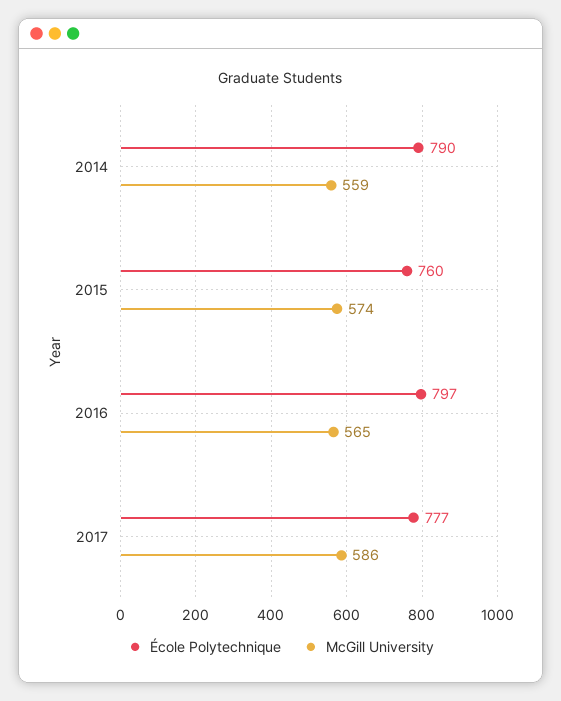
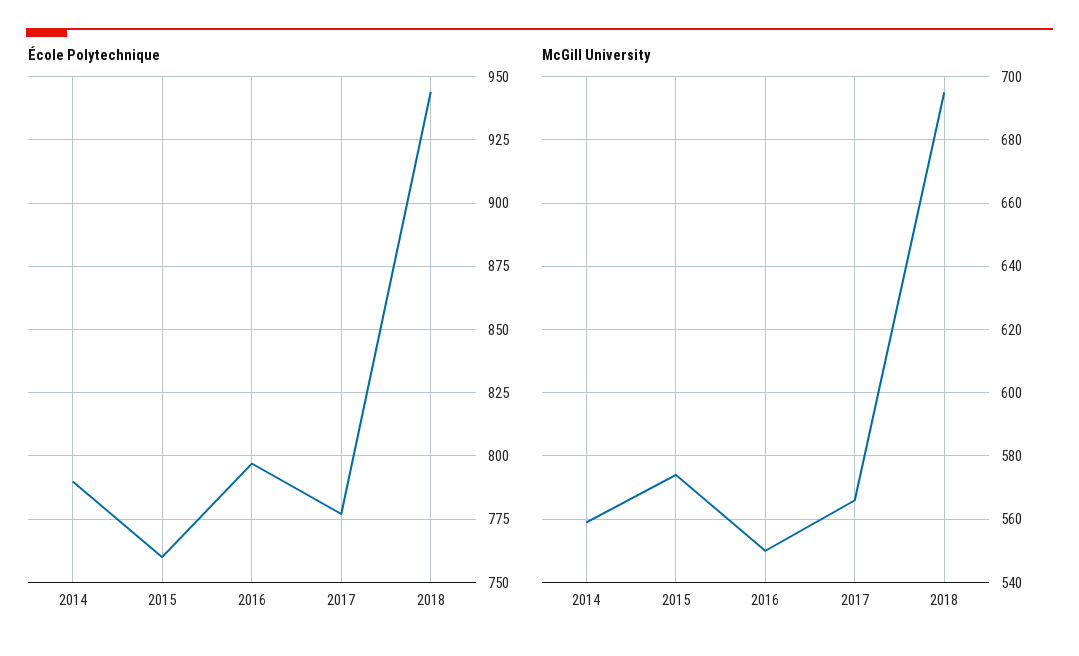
McGill University, 2016: 565 -> 550
McGill University, 2017: 586 -> 565
École Polytechnique, 2018: none -> 945
McGill University, 2018: none -> 695

